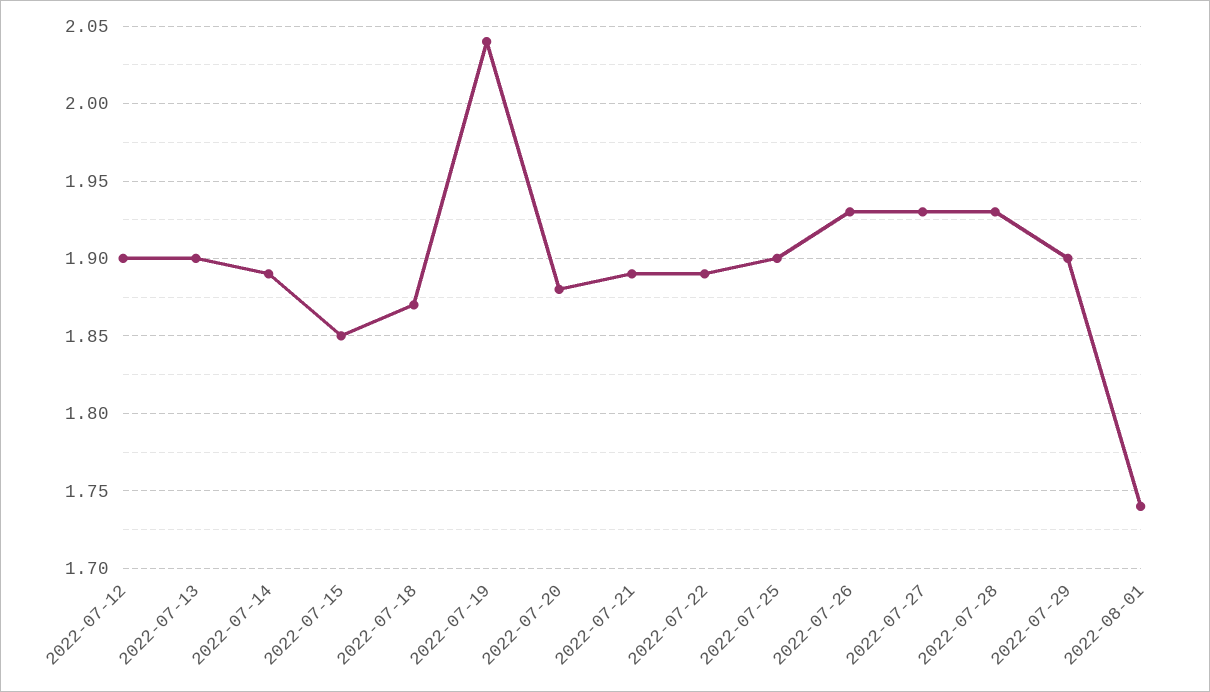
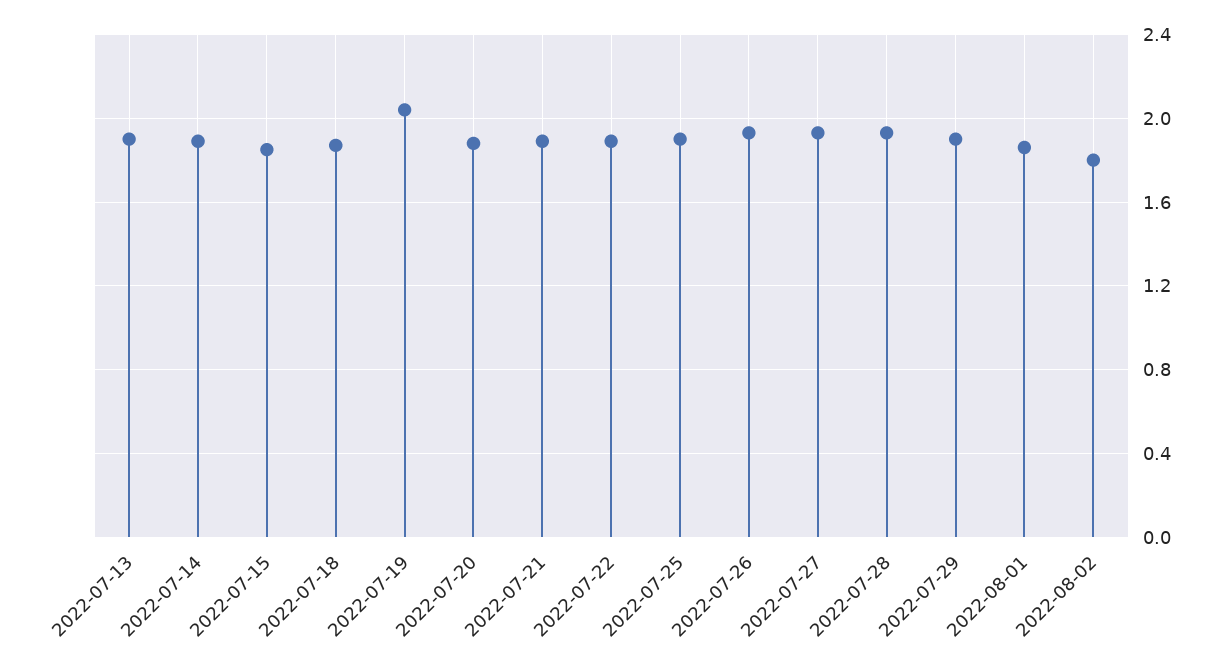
2022-07-12: 1.9 -> none
2022-08-01: 1.74 -> 1.85
2022-08-02: none -> 1.8

